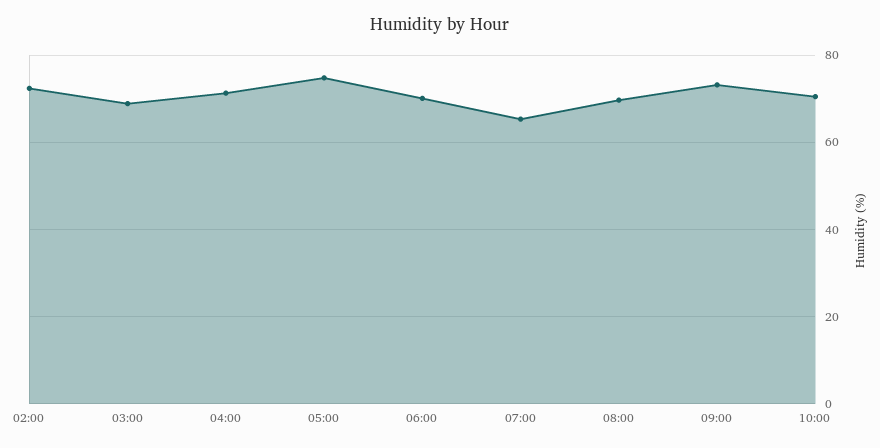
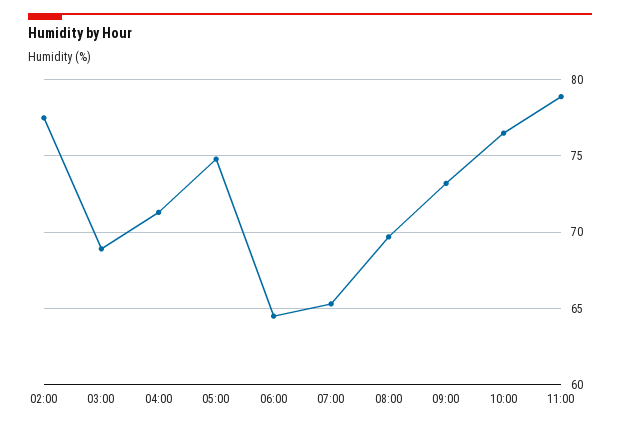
02:00: 72 -> 77.5
06:00: 70 -> 64.5
10:00: 70 -> 76.5
11:00: none -> 79

